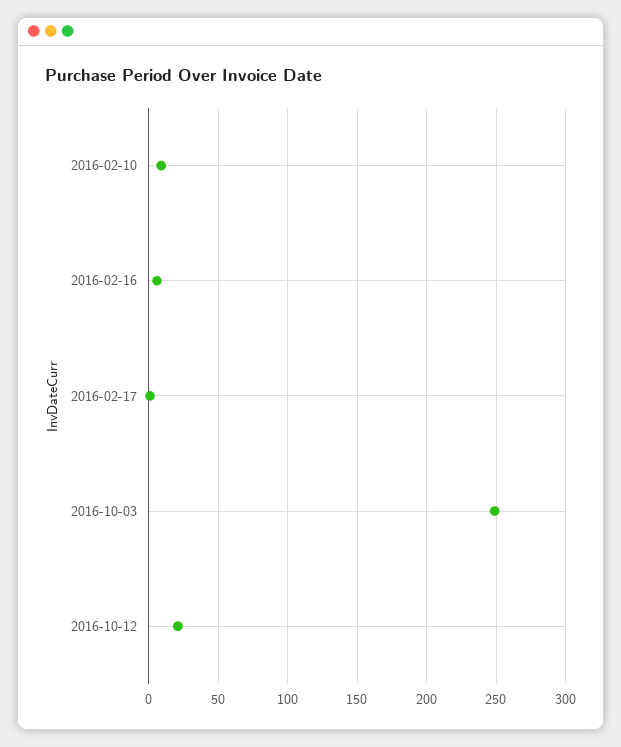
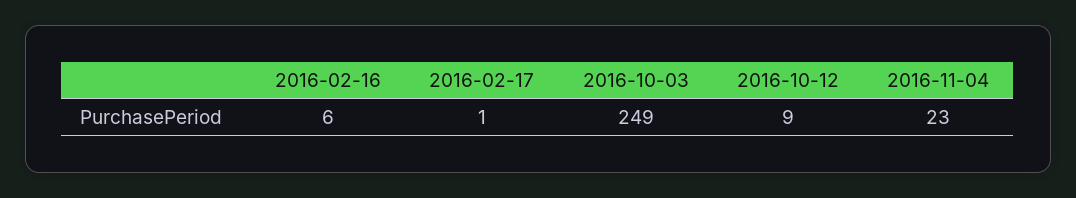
2016-02-10: 10 -> none
2016-10-12: 20 -> 9
2016-11-04: none -> 23

